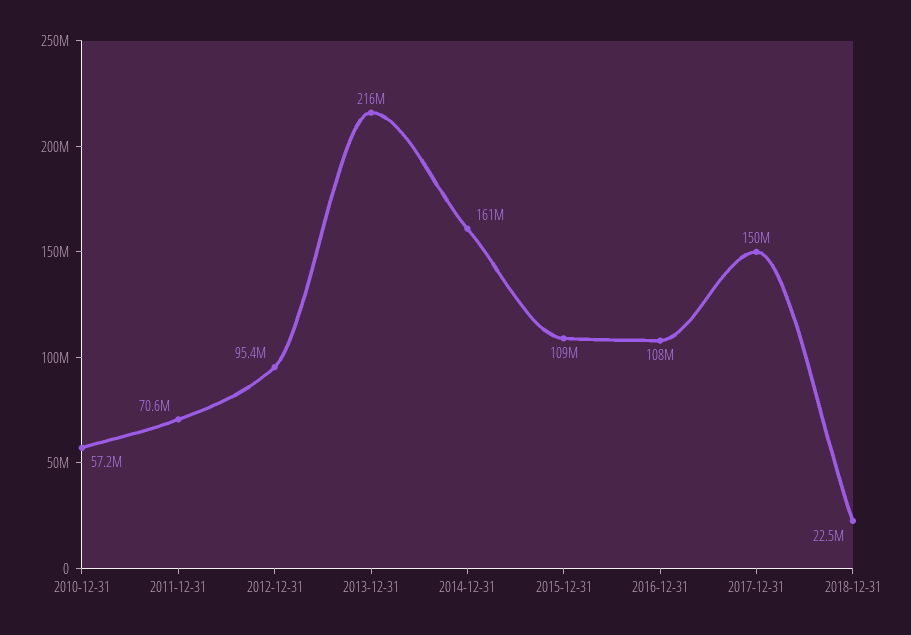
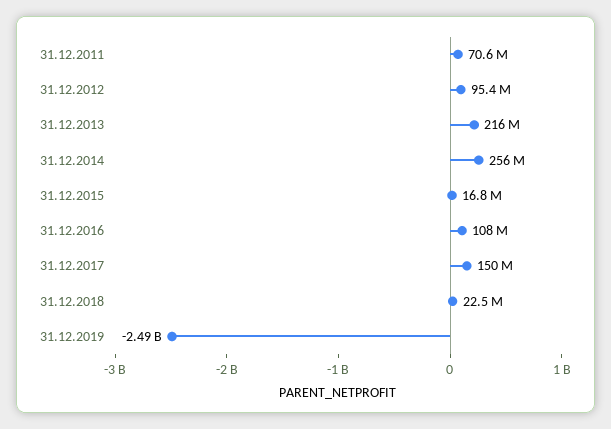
2010-12-31: 57200000 -> none
2014-12-31: 161000000 -> 256000000
2015-12-31: 109000000 -> 16800000
31.12.2019: none -> -2490000000

